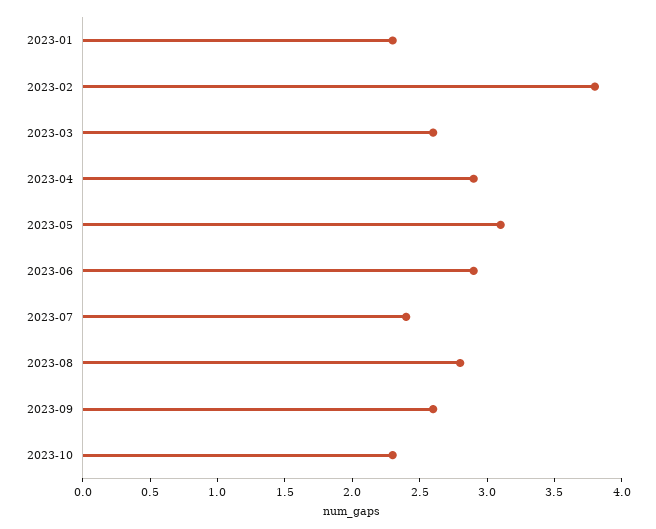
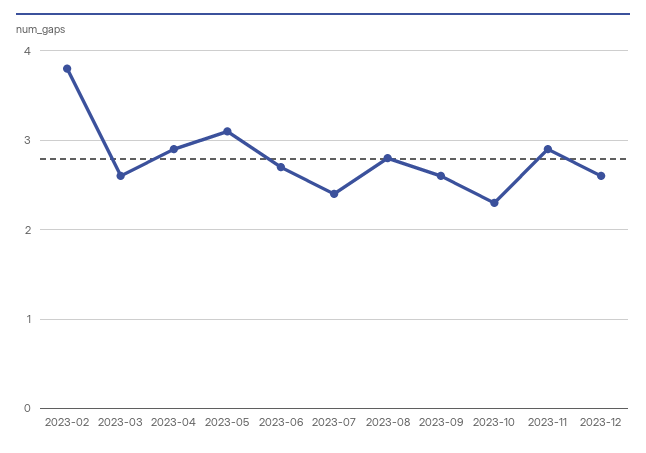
2023-01: 2.3 -> none
2023-06: 2.9 -> 2.7
2023-11: none -> 2.9
2023-12: none -> 2.6

